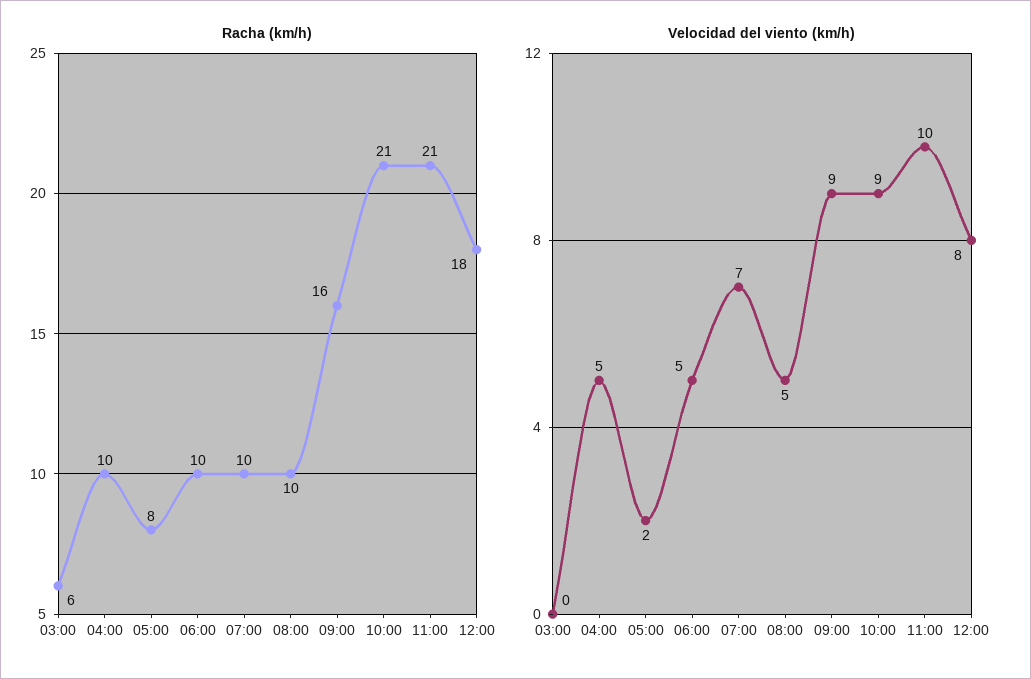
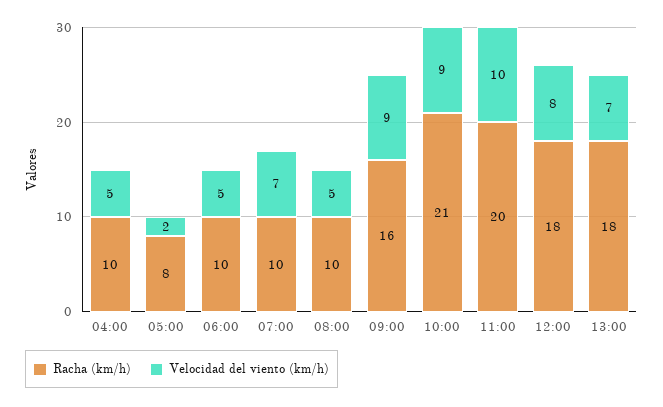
Racha (km/h), 03:00: 6 -> none
Racha (km/h), 11:00: 21 -> 20
Velocidad del viento (km/h), 03:00: 0 -> none
Racha (km/h), 13:00: none -> 18
Velocidad del viento (km/h), 13:00: none -> 7

